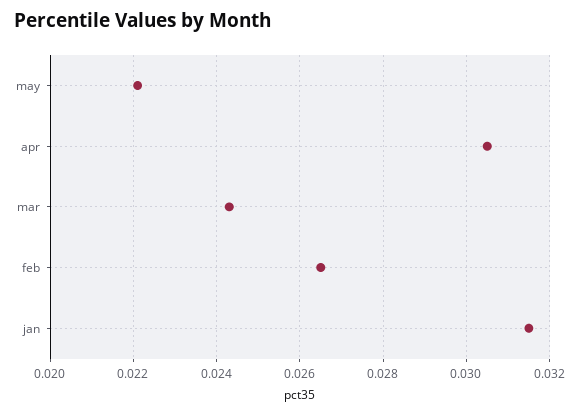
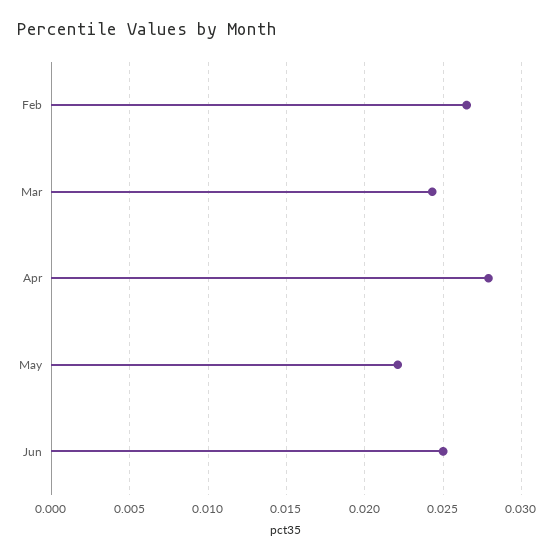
apr: 0.0305 -> 0.028
jan: 0.0315 -> none
Jun: none -> 0.025

